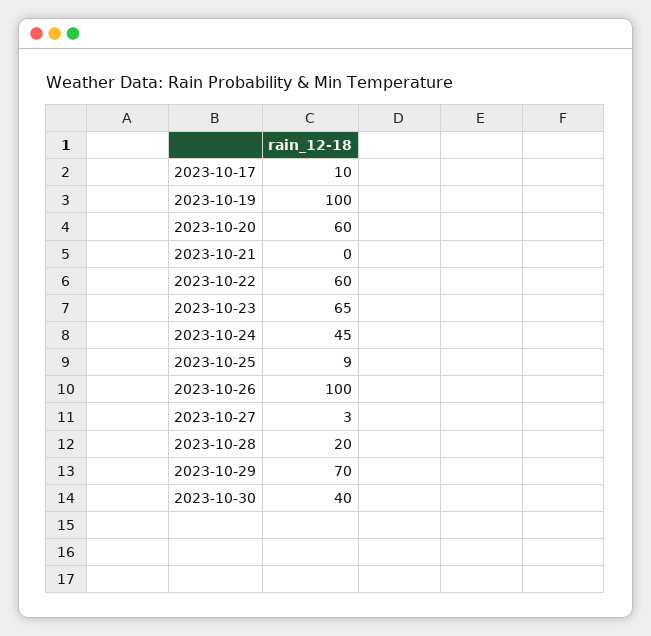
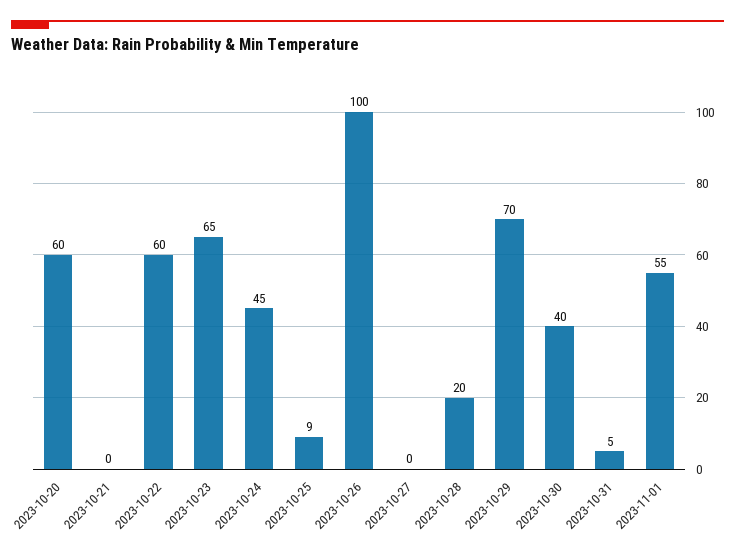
2023-10-17: 10 -> none
2023-10-19: 100 -> none
2023-10-27: 3 -> 0
2023-10-31: none -> 5
2023-11-01: none -> 55

